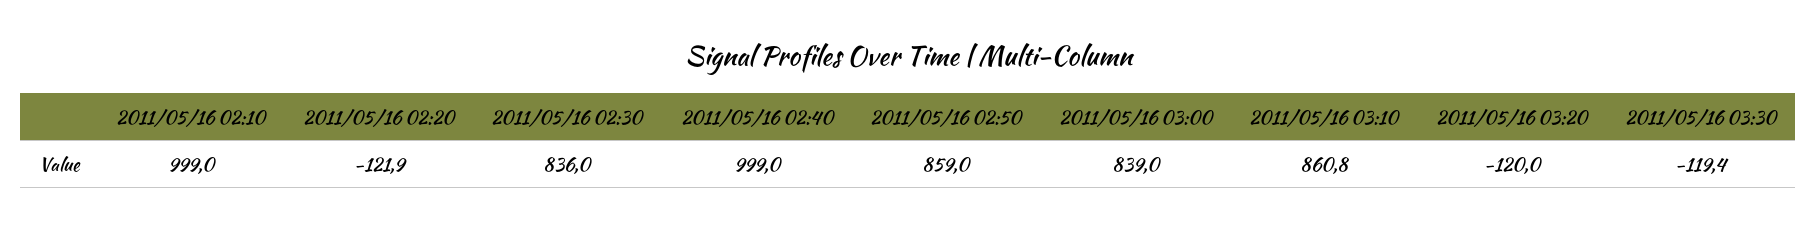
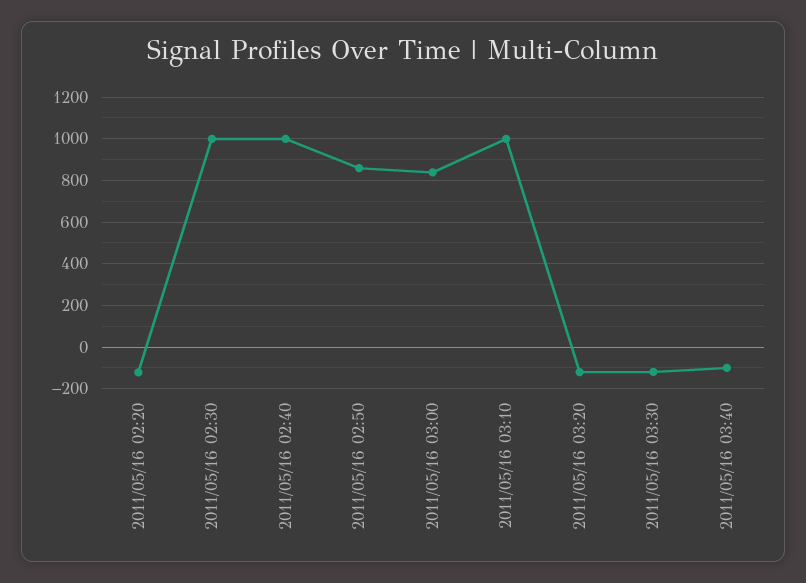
2011/05/16 02:10: 999 -> none
2011/05/16 02:30: 836 -> 1000
2011/05/16 03:10: 860.8 -> 1000
2011/05/16 03:40: none -> -100

